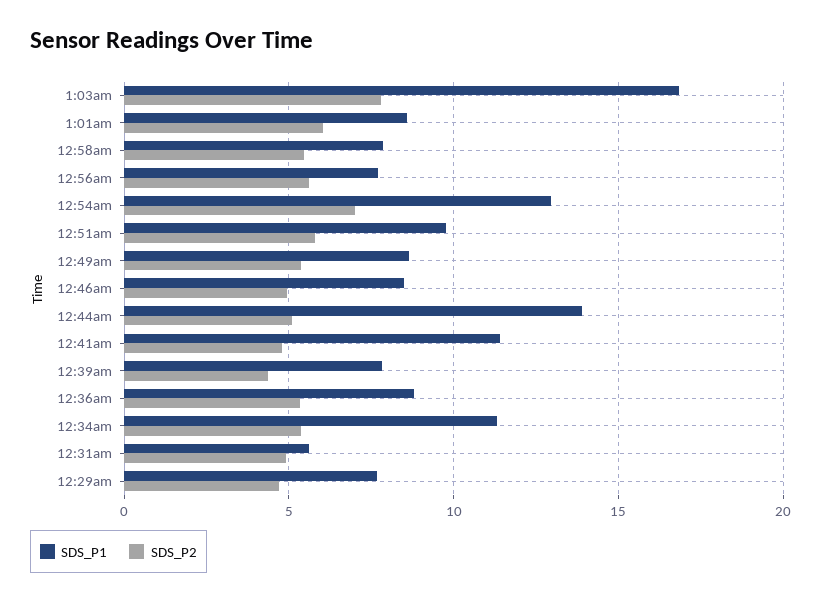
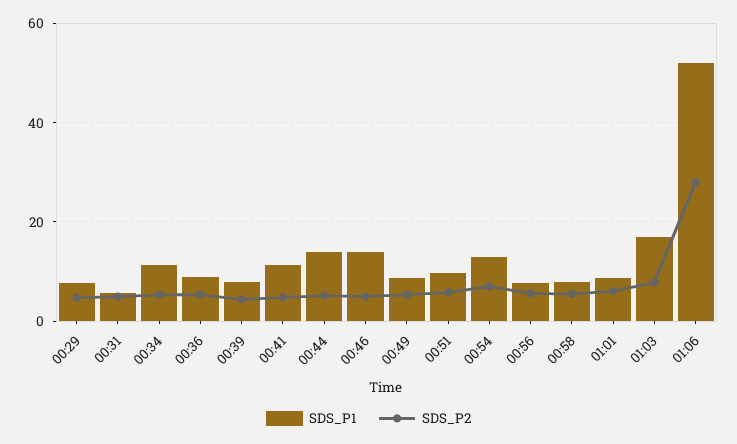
SDS_P1, 12:46am: 8.5 -> 14
SDS_P1, 01:06: none -> 52
SDS_P2, 01:06: none -> 28

